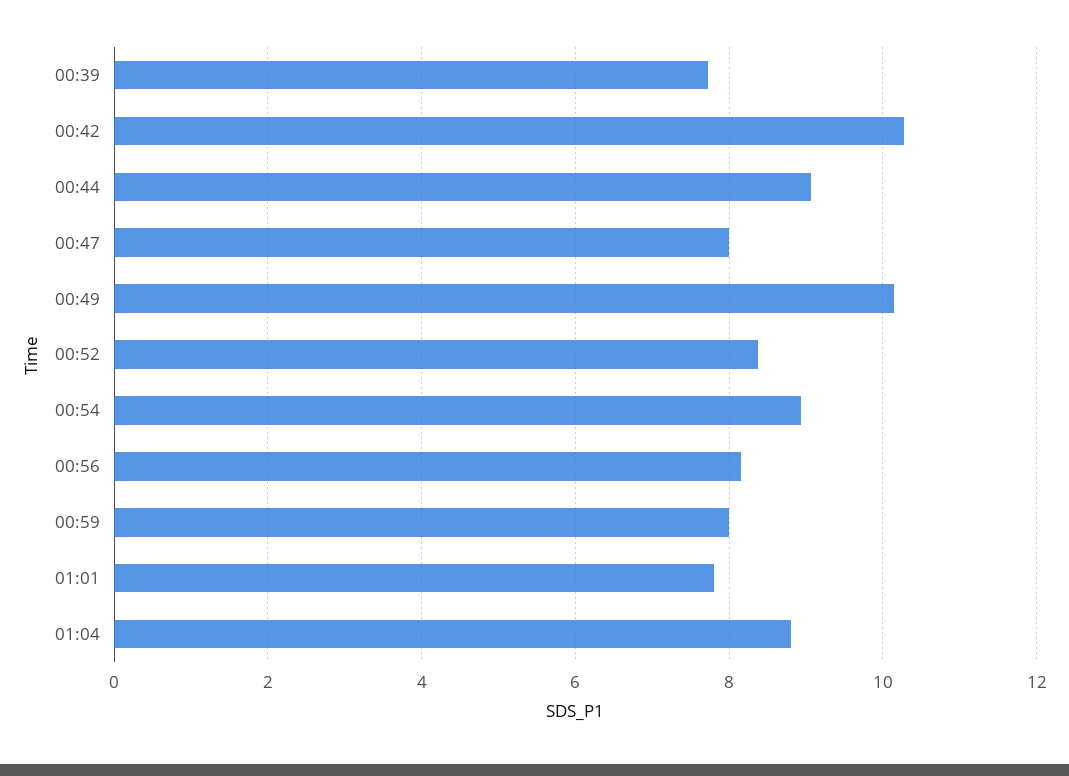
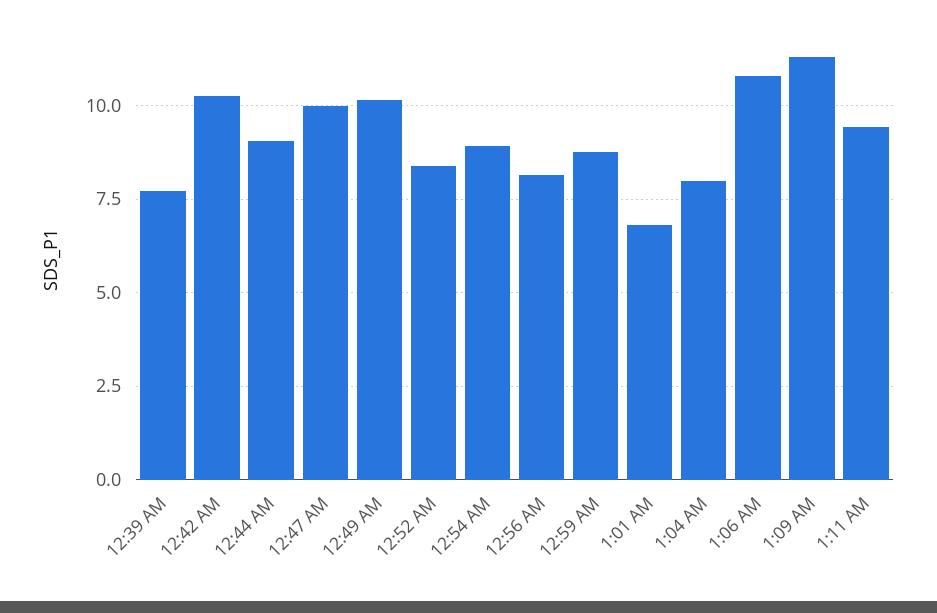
00:47: 8 -> 10
00:59: 8 -> 8.75
01:01: 7.8 -> 6.75
01:04: 8.8 -> 8
1:06 AM: none -> 10.75
1:09 AM: none -> 11.25
1:11 AM: none -> 9.5

